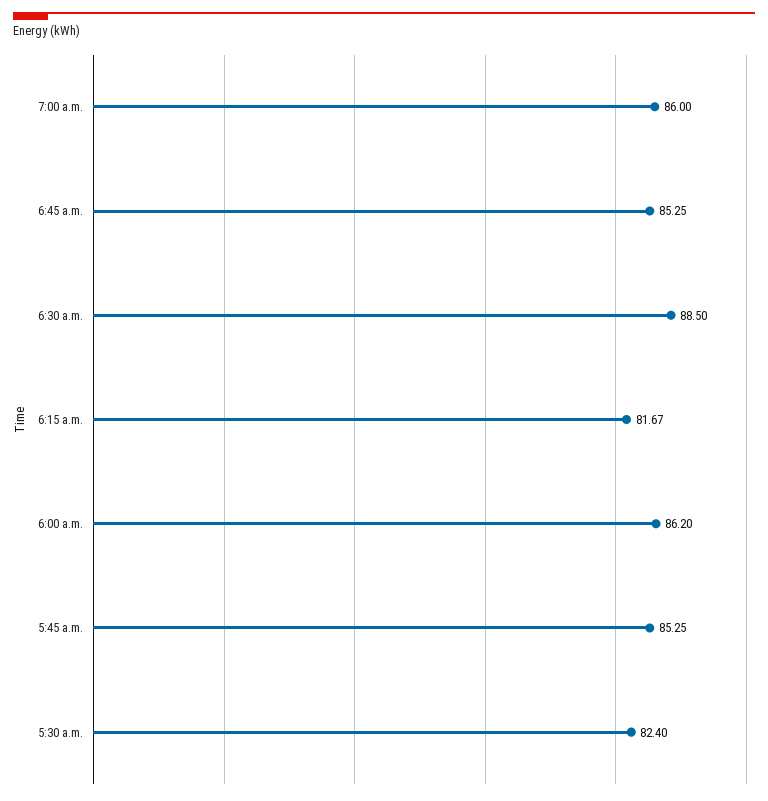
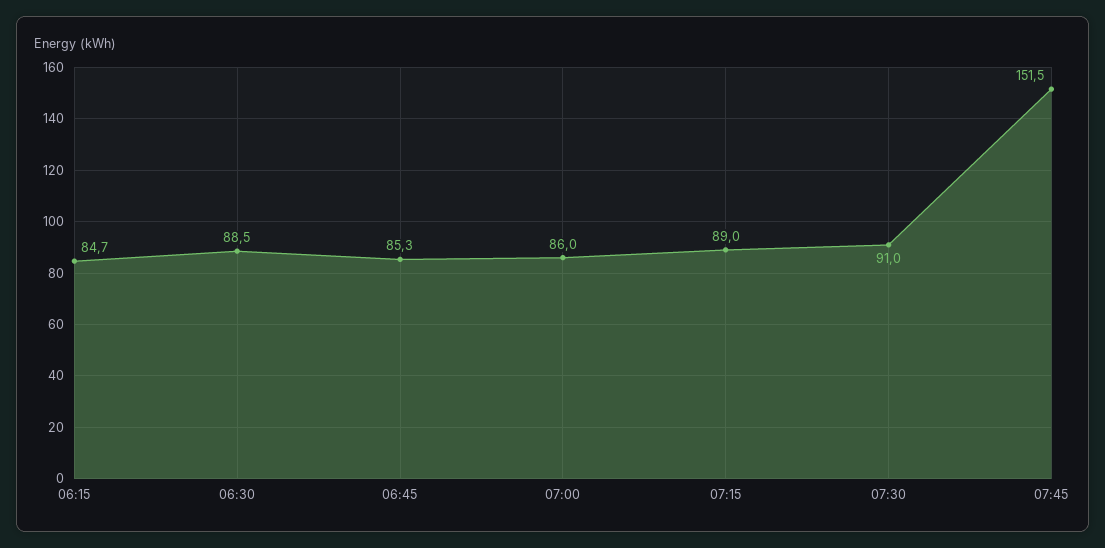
6:15 a.m.: 81.67 -> 84.7
6:00 a.m.: 86.2 -> none
5:45 a.m.: 85.25 -> none
5:30 a.m.: 82.4 -> none
07:15: none -> 89
07:30: none -> 91
07:45: none -> 151.5

